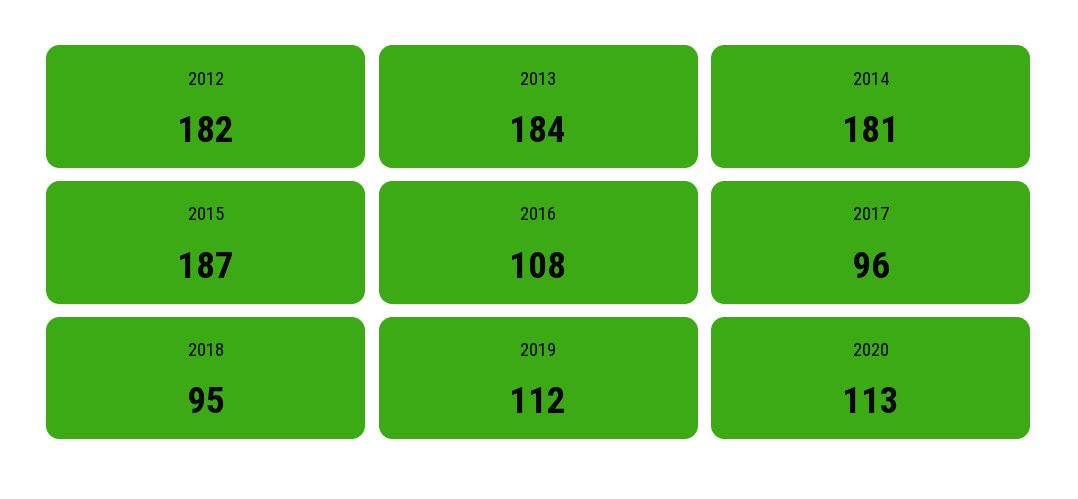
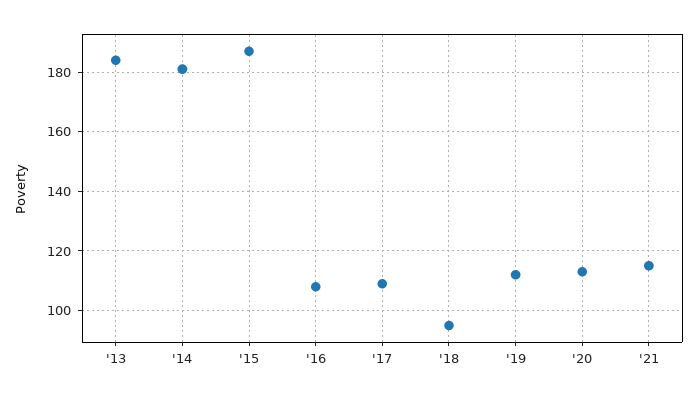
2012: 182 -> none
2017: 96 -> 110
'21: none -> 115

